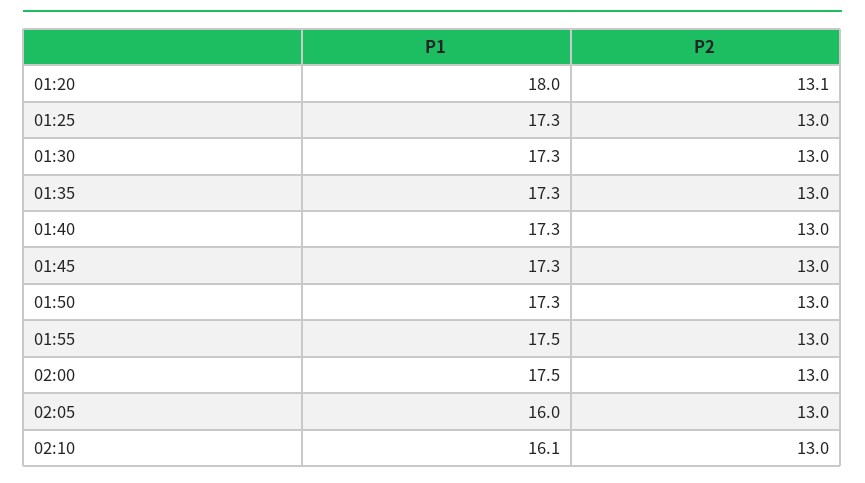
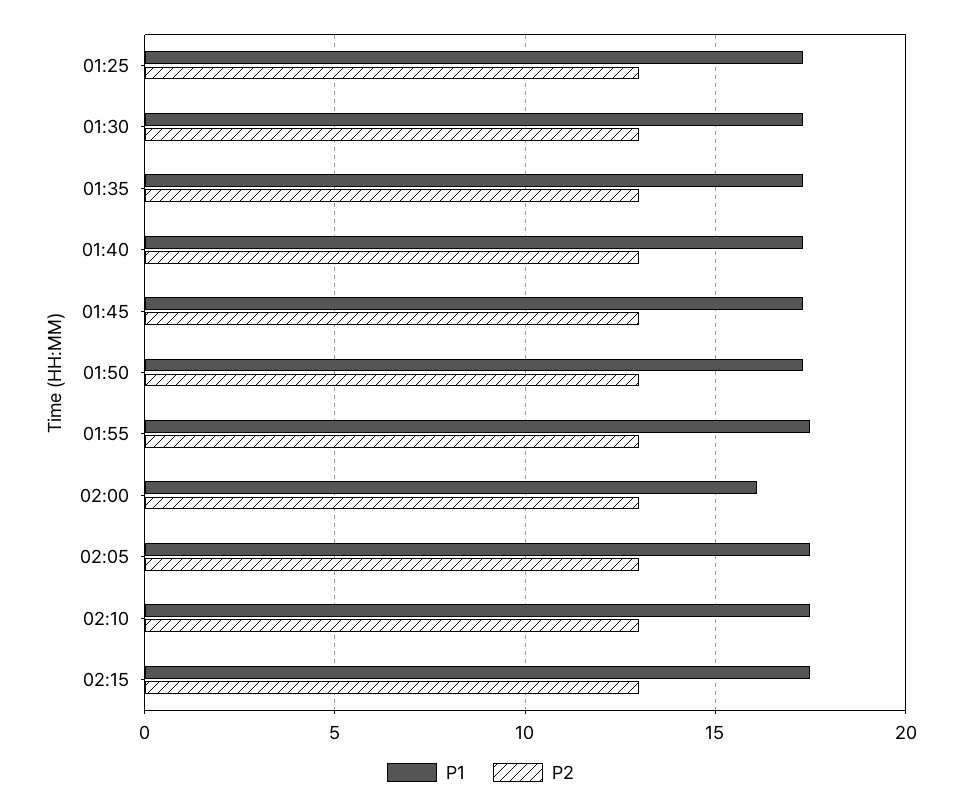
P1, 01:20: 18 -> none
P2, 01:20: 13.1 -> none
P1, 02:00: 17.5 -> 16
P1, 02:05: 16 -> 17.5
P1, 02:10: 16.1 -> 17.5
P1, 02:15: none -> 17.5
P2, 02:15: none -> 13

